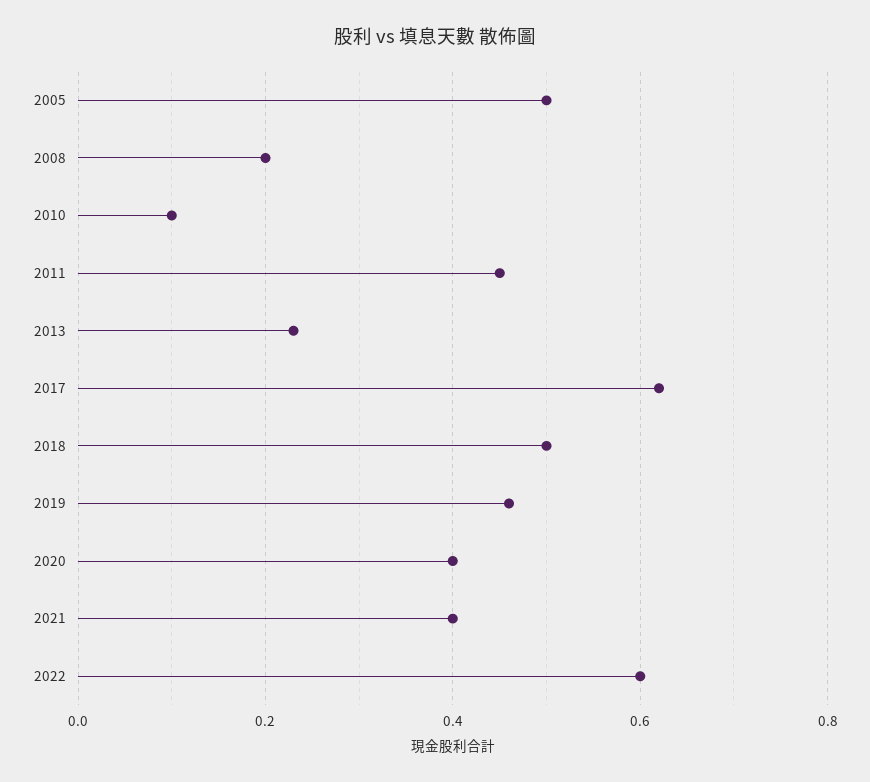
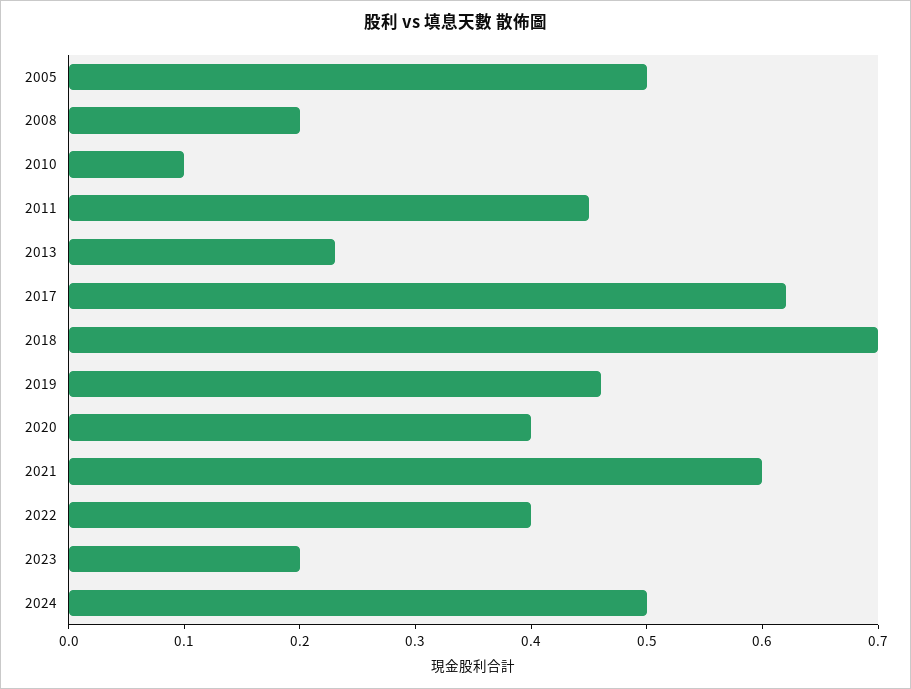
2018: 0.5 -> 0.7
2021: 0.4 -> 0.6
2022: 0.6 -> 0.4
2023: none -> 0.2
2024: none -> 0.5

